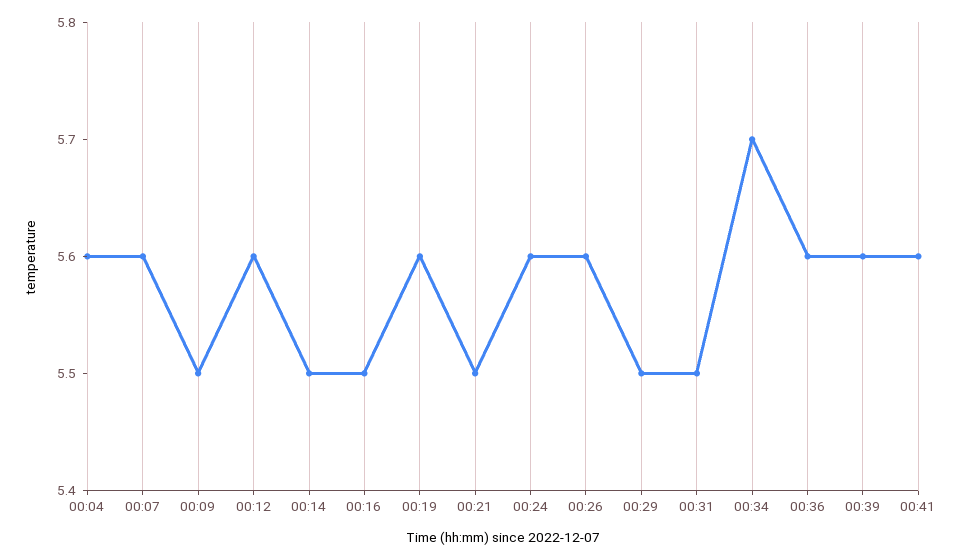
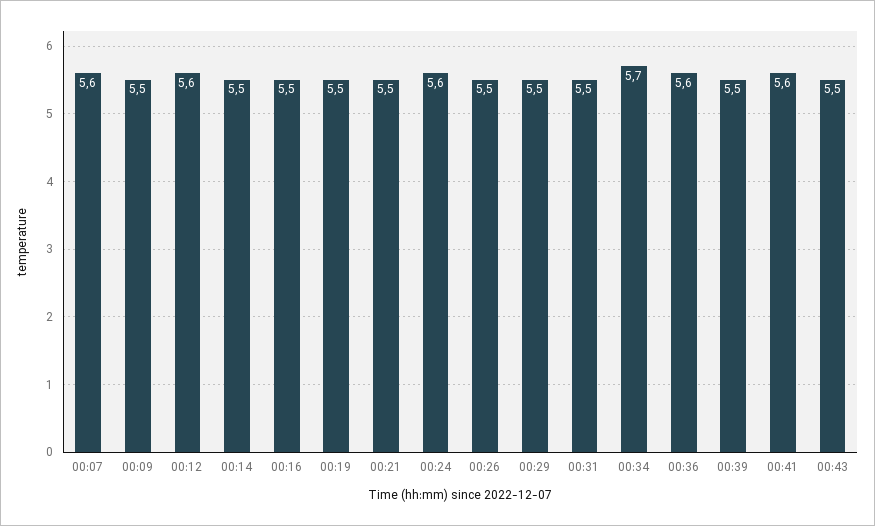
00:04: 5.6 -> none
00:19: 5.6 -> 5.5
00:26: 5.6 -> 5.5
00:39: 5.6 -> 5.5
00:43: none -> 5.5

